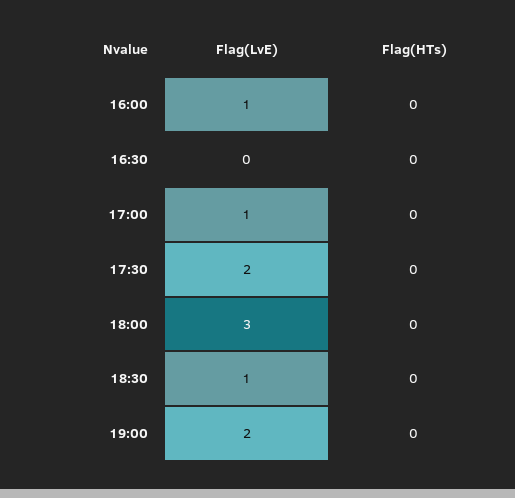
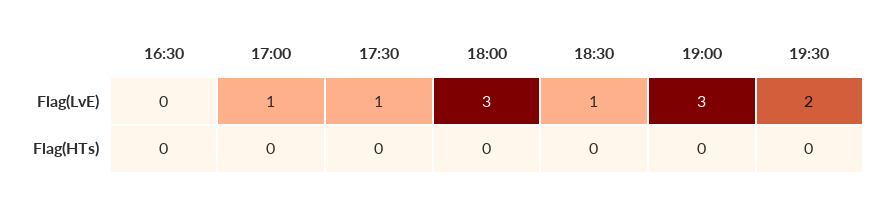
Flag(LvE), 16:00: 1 -> none
Flag(HTs), 16:00: 0 -> none
Flag(LvE), 17:30: 2 -> 1
Flag(LvE), 19:00: 2 -> 3
Flag(LvE), 19:30: none -> 2
Flag(HTs), 19:30: none -> 0

